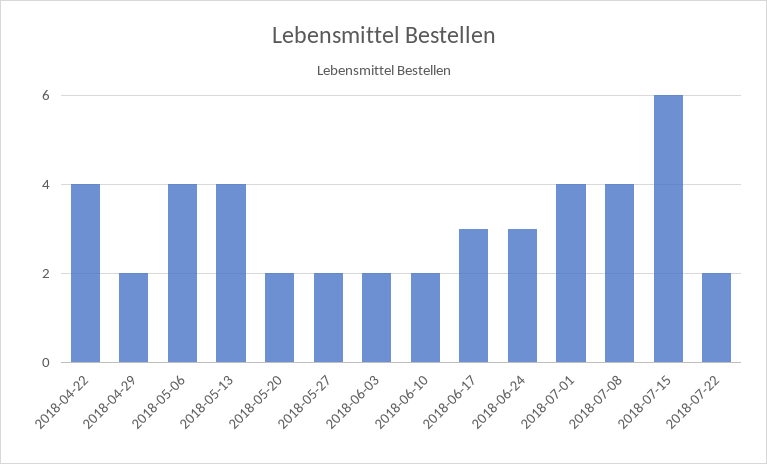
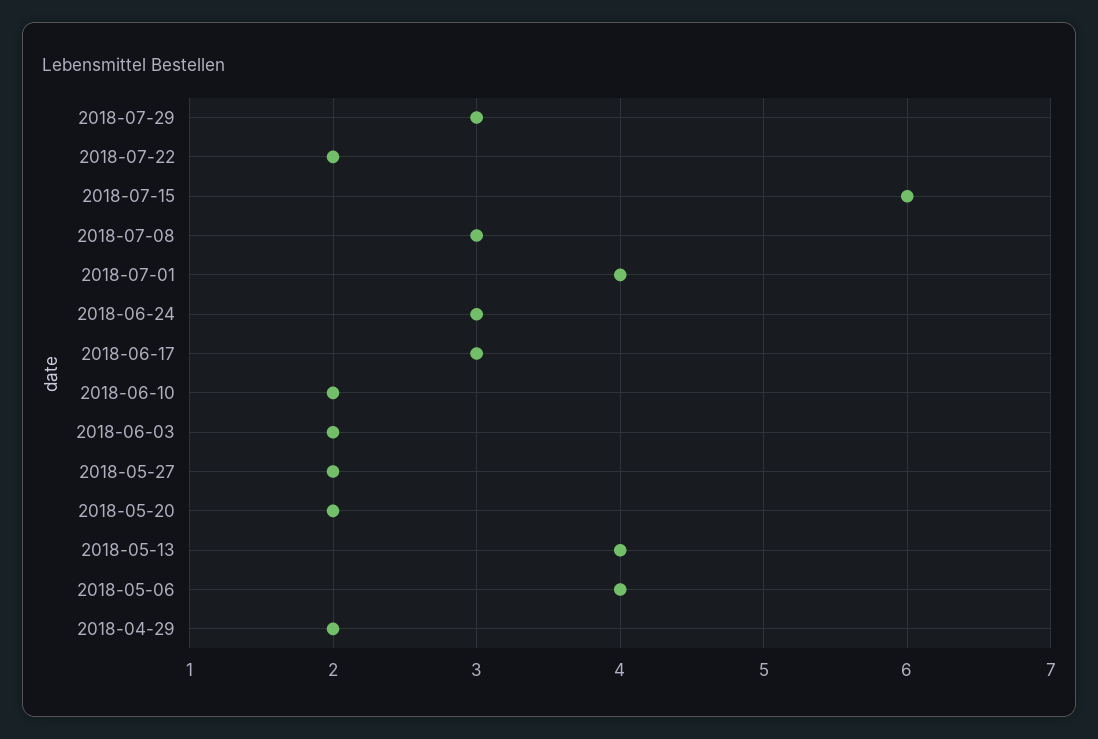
2018-04-22: 4 -> none
2018-07-08: 4 -> 3
2018-07-29: none -> 3

